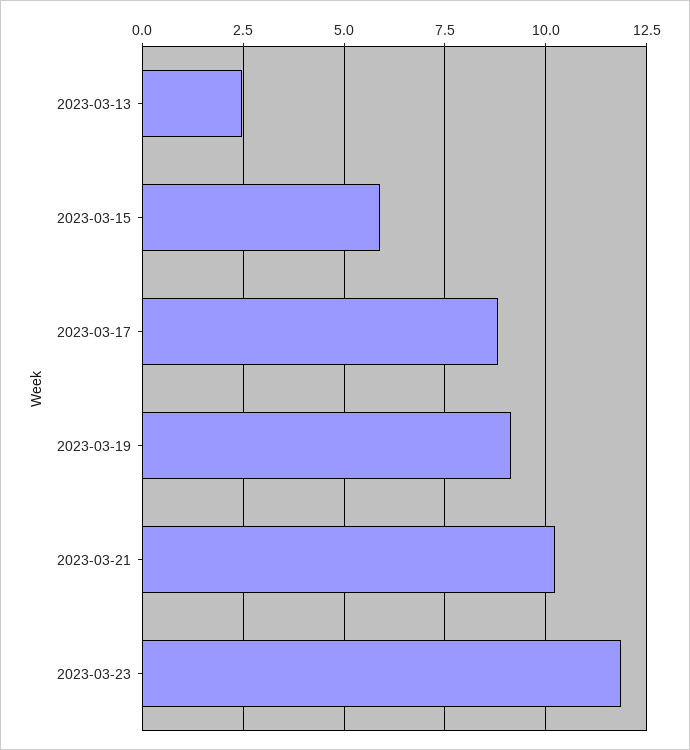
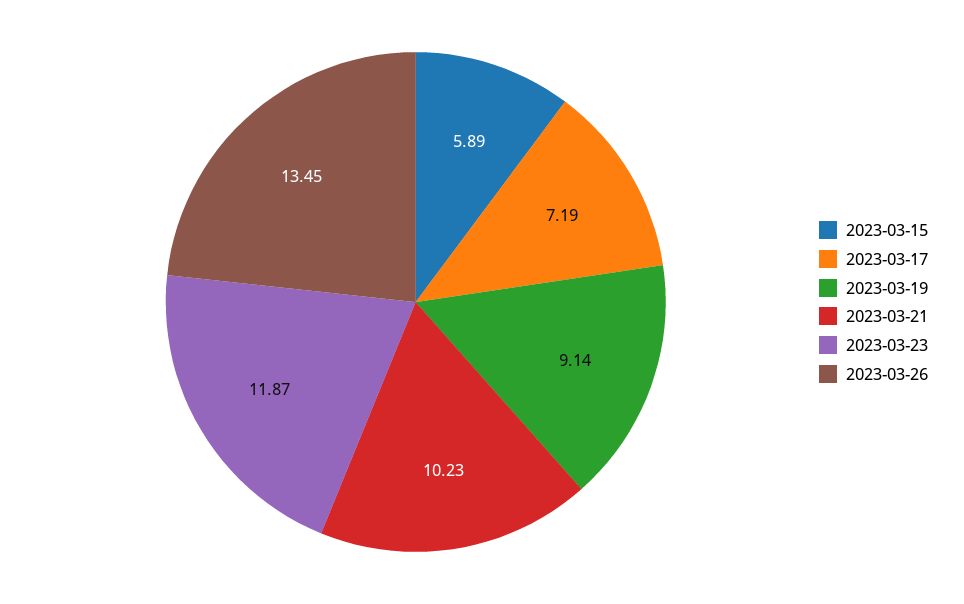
2023-03-13: 2.5 -> none
2023-03-17: 8.75 -> 7.19
2023-03-26: none -> 13.45

